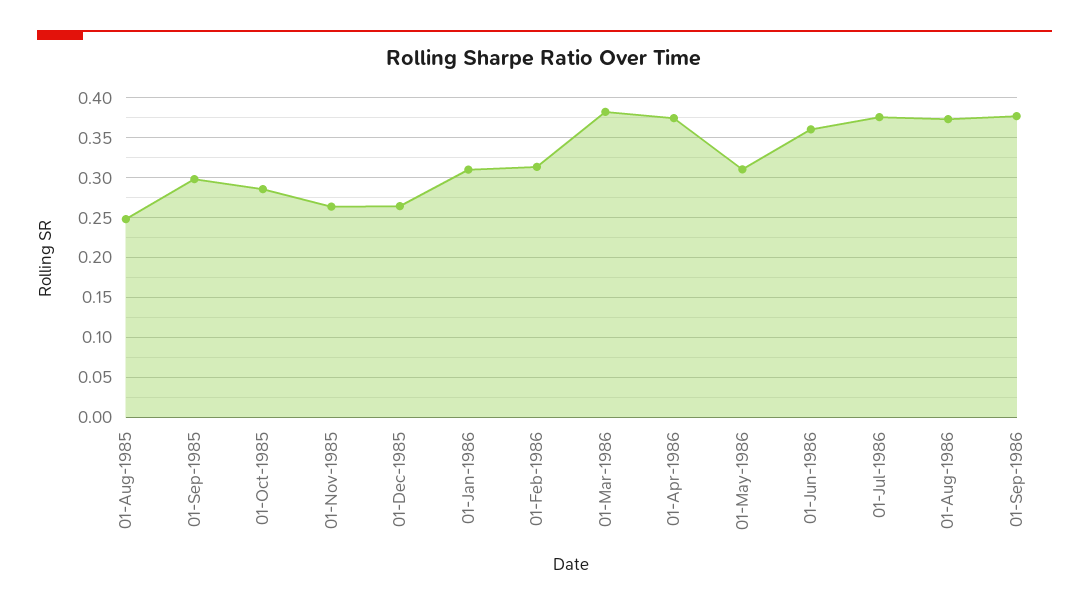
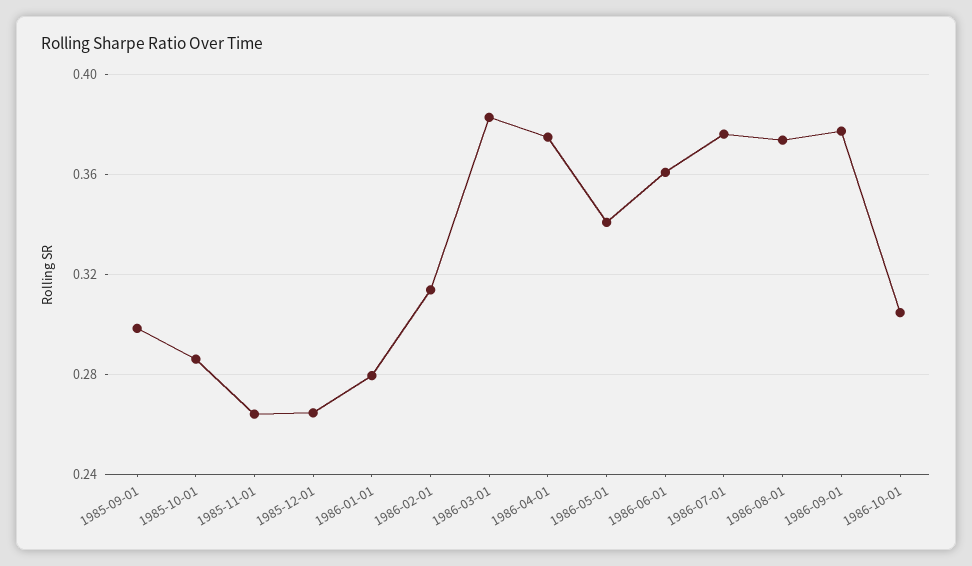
01-Aug-1985: 0.25 -> none
01-Jan-1986: 0.31 -> 0.28
01-May-1986: 0.31 -> 0.34
1986-10-01: none -> 0.305

